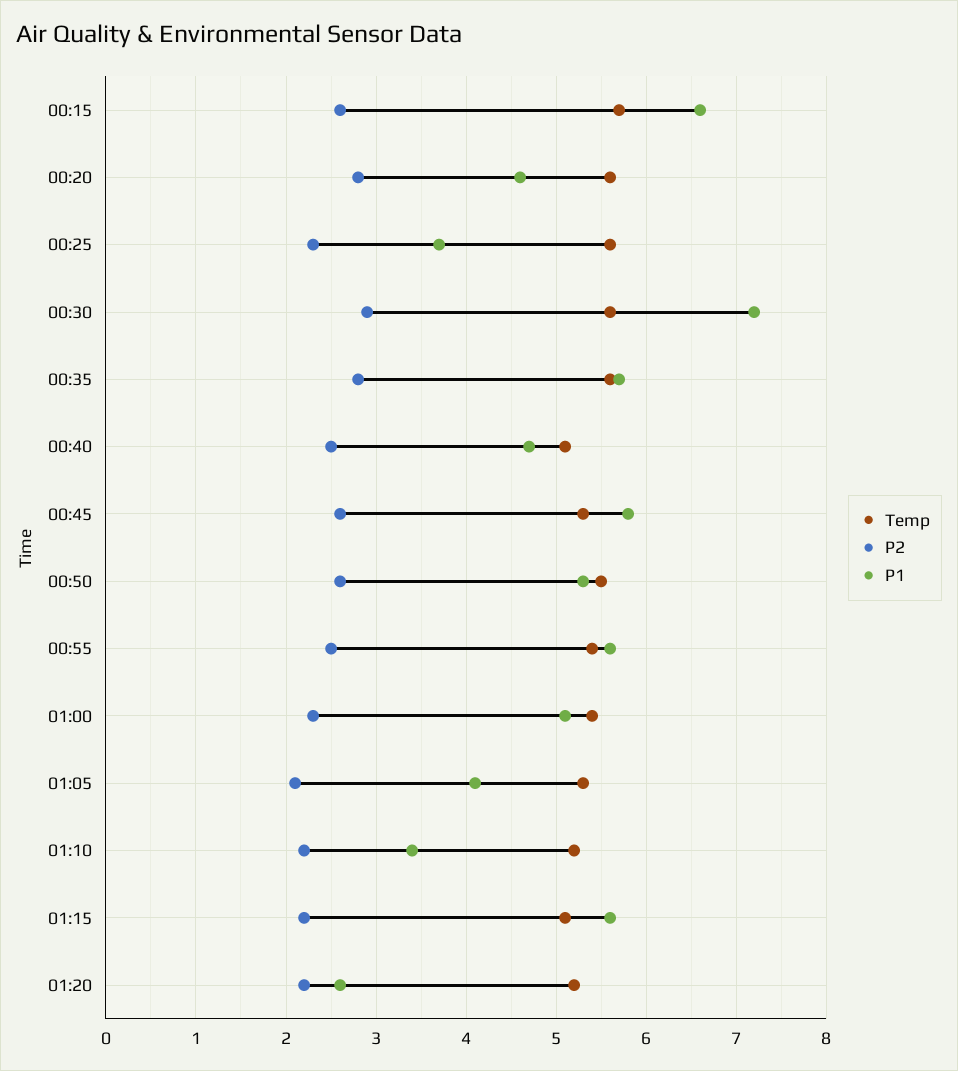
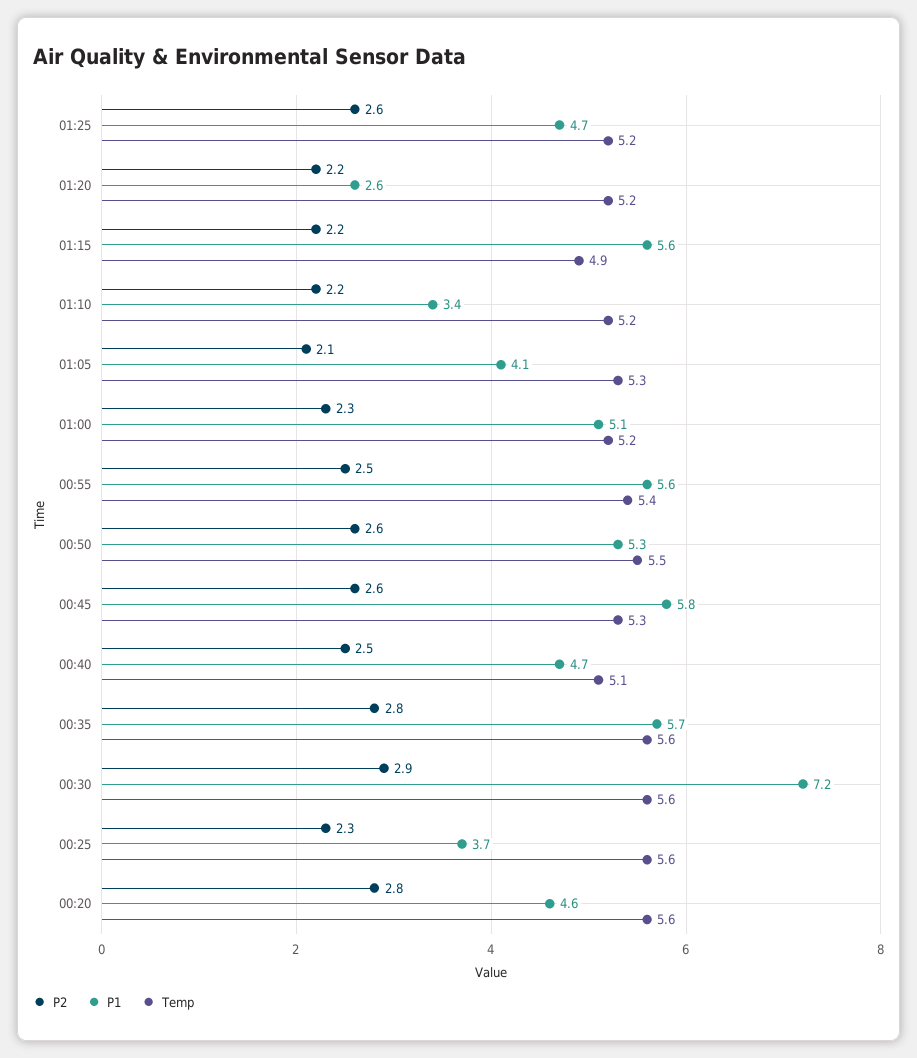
Temp, 00:15: 5.7 -> none
P2, 00:15: 2.6 -> none
P1, 00:15: 6.6 -> none
Temp, 01:00: 5.4 -> 5.2
Temp, 01:15: 5.1 -> 4.9
P2, 01:25: none -> 2.6
P1, 01:25: none -> 4.7
Temp, 01:25: none -> 5.2

